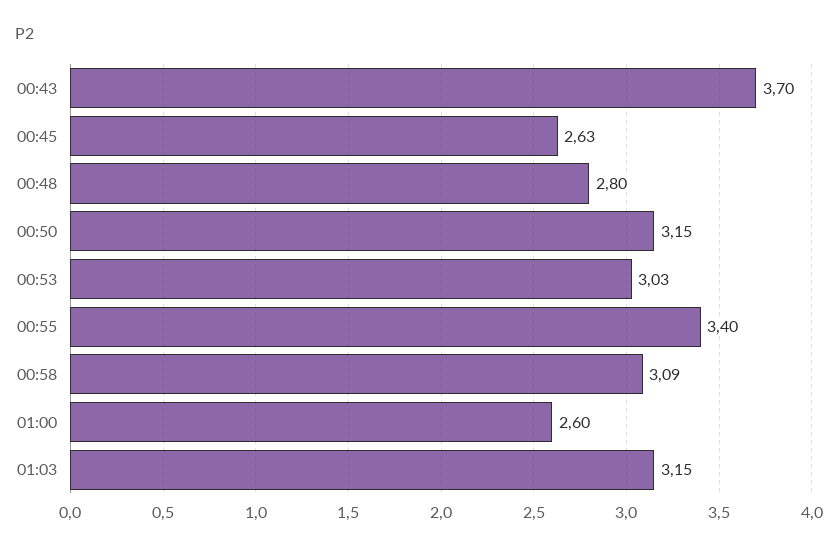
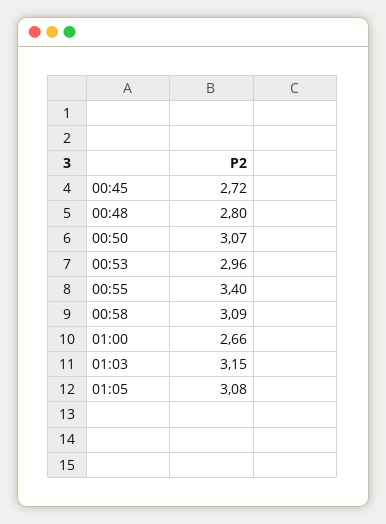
00:43: 3.7 -> none
00:45: 2.63 -> 2.72
00:50: 3.15 -> 3.07
00:53: 3.03 -> 2.96
01:00: 2.6 -> 2.66
01:05: none -> 3.08

